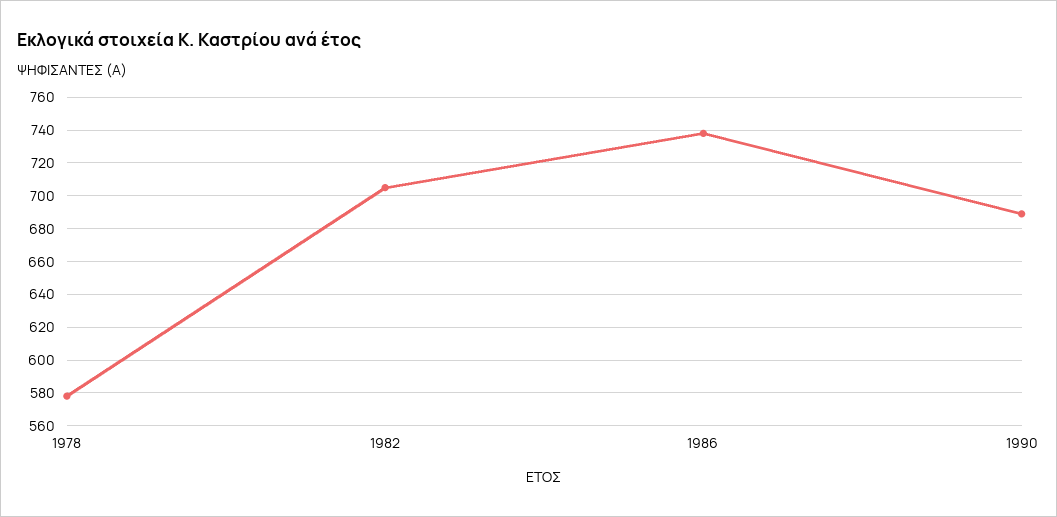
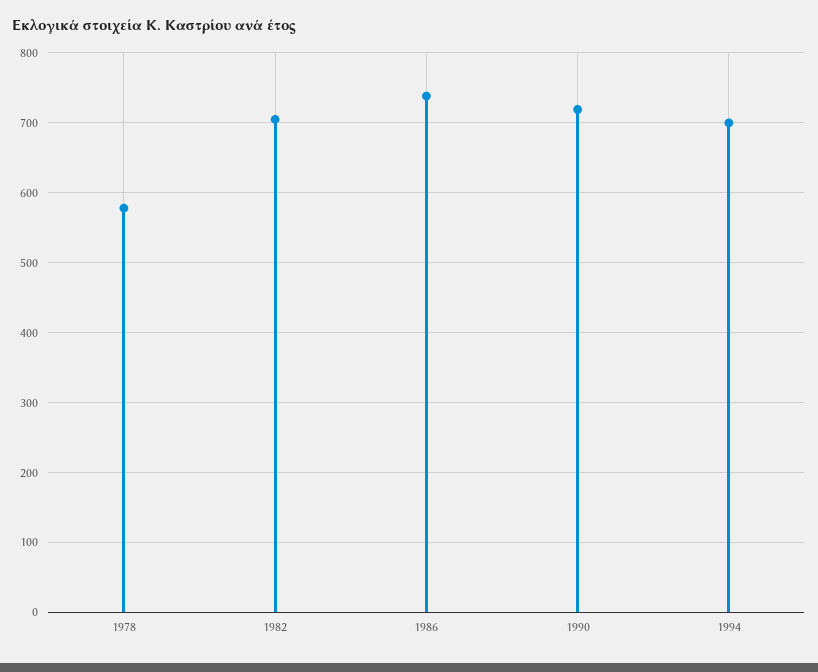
1990: 690 -> 720
1994: none -> 700

